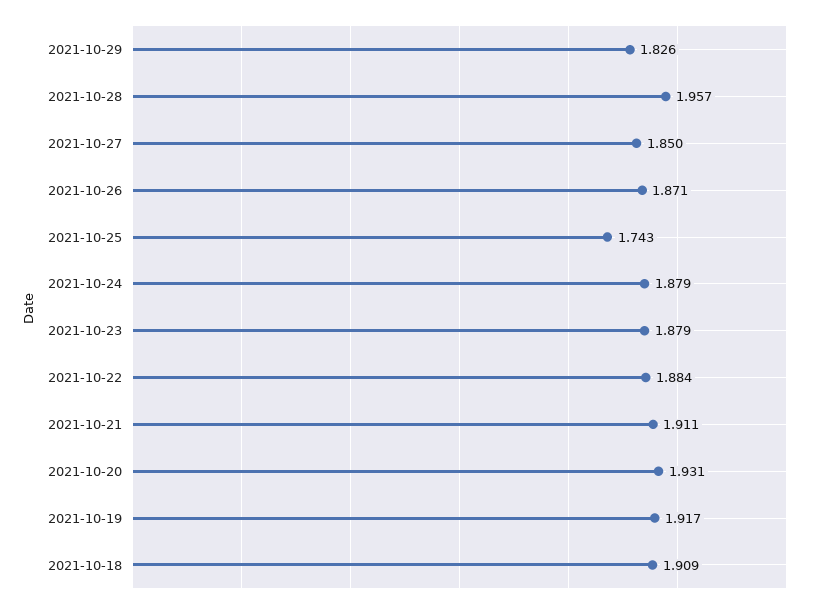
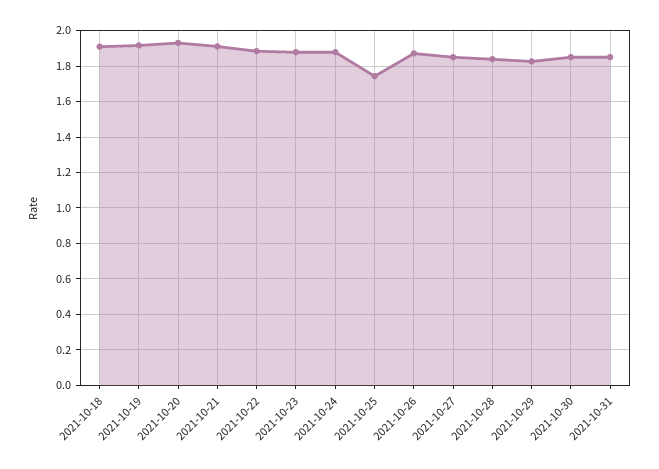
2021-10-28: 1.957 -> 1.85
2021-10-30: none -> 1.85
2021-10-31: none -> 1.85

